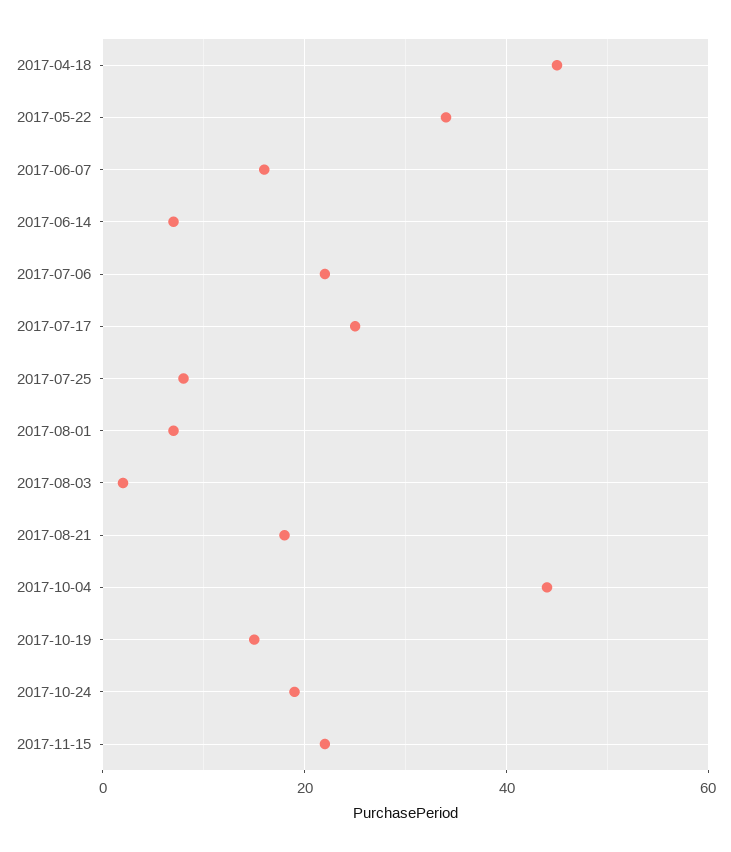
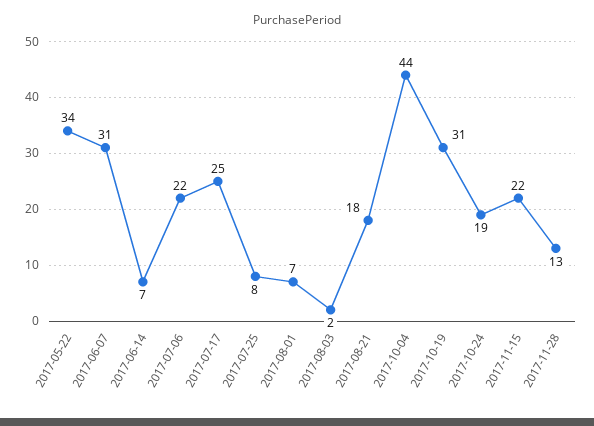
2017-04-18: 45 -> none
2017-06-07: 15 -> 31
2017-10-19: 15 -> 31
2017-11-28: none -> 13

